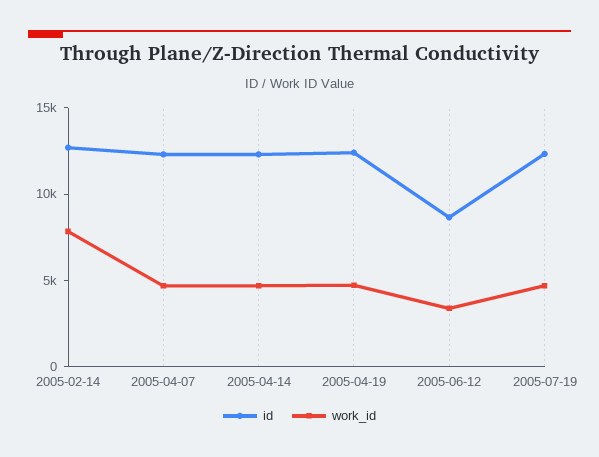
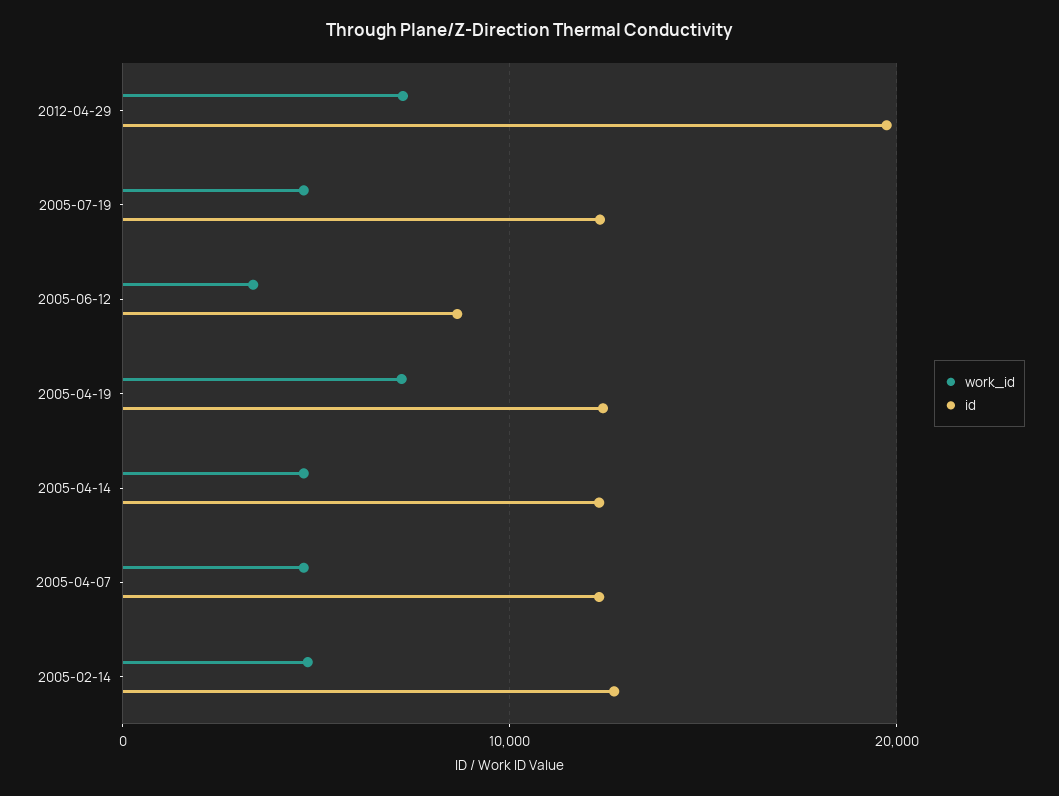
work_id, 2005-02-14: 8000 -> 5000
work_id, 2005-04-19: 5000 -> 7000
work_id, 2012-04-29: none -> 7000
id, 2012-04-29: none -> 20000

